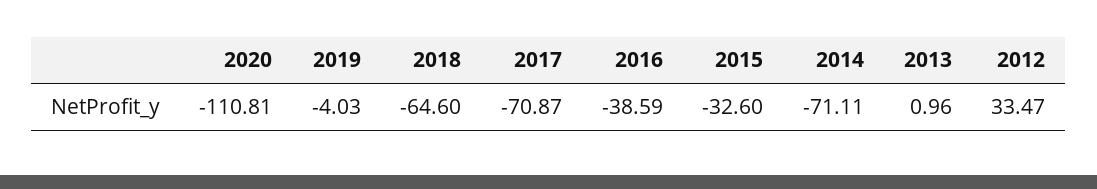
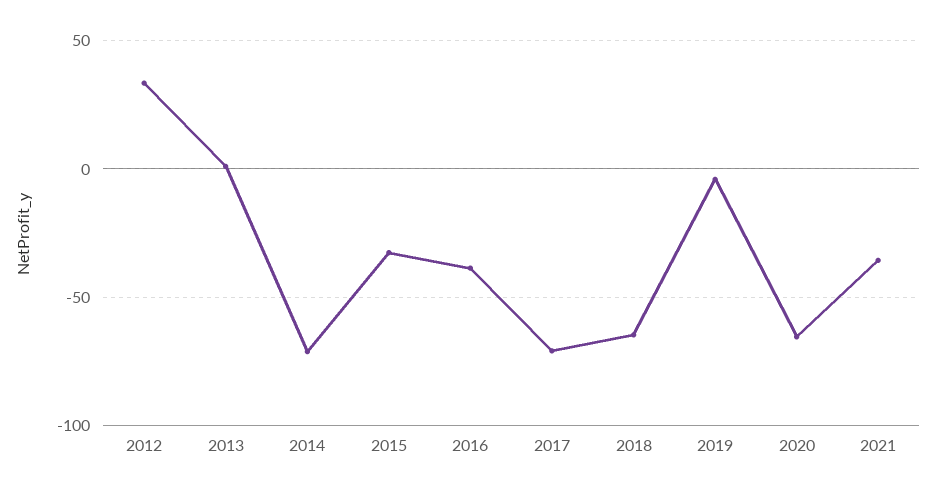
2020: -110.81 -> -65
2021: none -> -35

